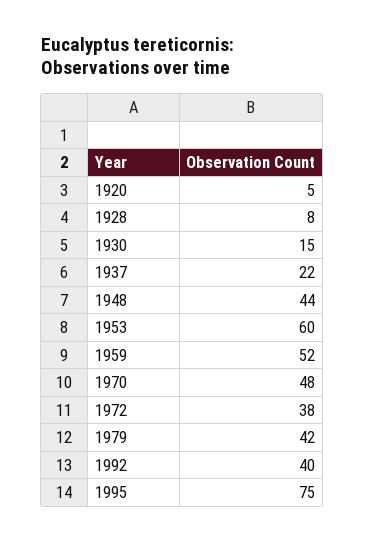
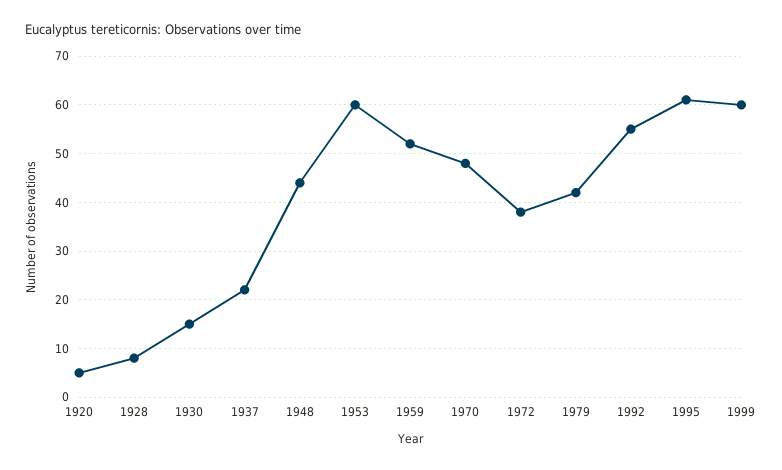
1992: 40 -> 55
1995: 75 -> 60
1999: none -> 60

